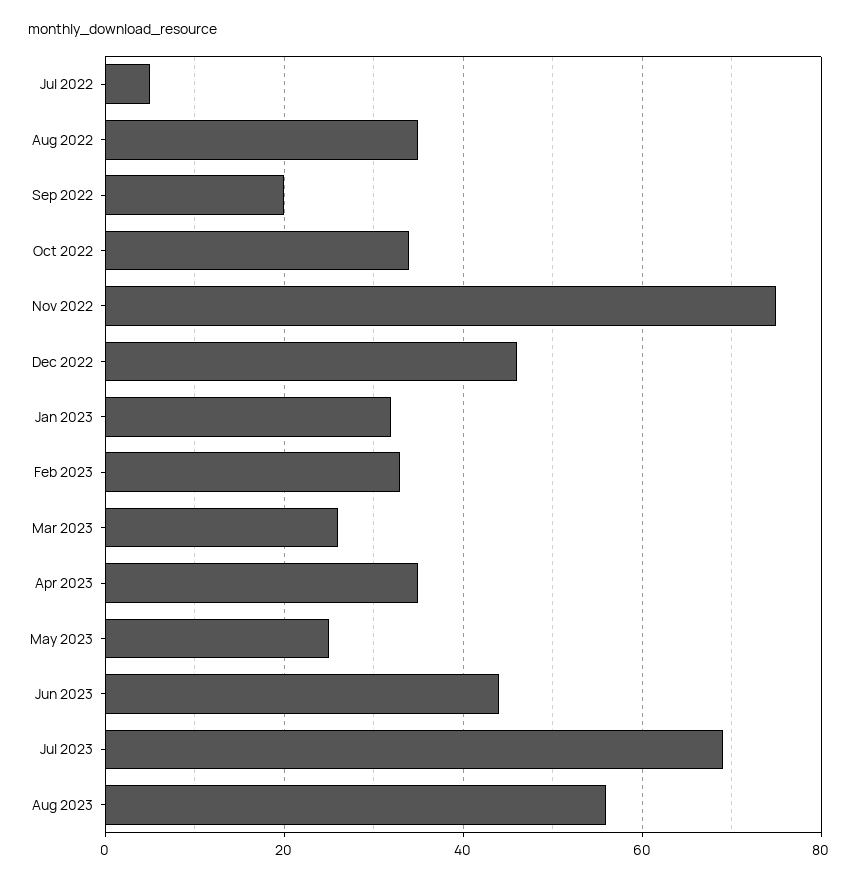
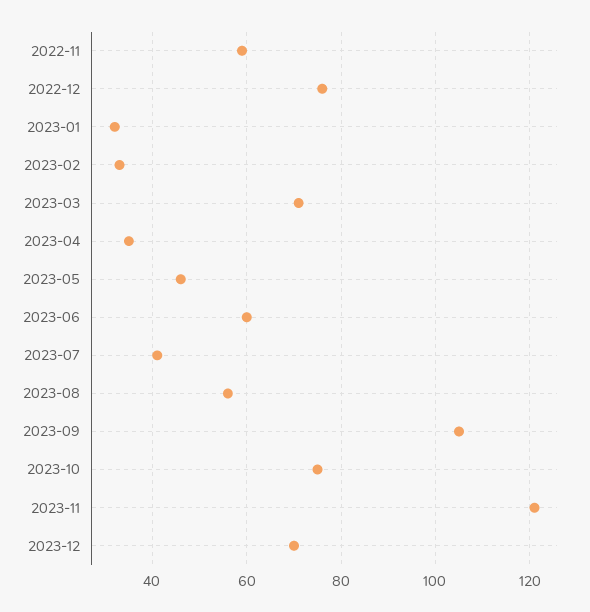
Jul 2022: 5 -> none
Aug 2022: 35 -> none
Sep 2022: 20 -> none
Oct 2022: 35 -> none
Nov 2022: 75 -> 60
Dec 2022: 45 -> 75
Mar 2023: 25 -> 70
May 2023: 25 -> 45
Jun 2023: 45 -> 60
Jul 2023: 70 -> 40
2023-09: none -> 105
2023-10: none -> 75
2023-11: none -> 120
2023-12: none -> 70

